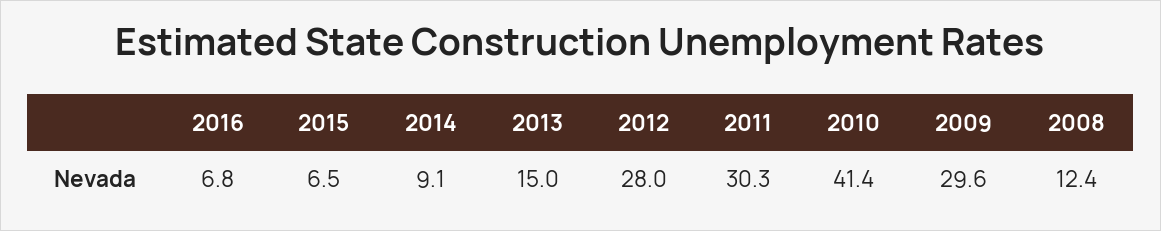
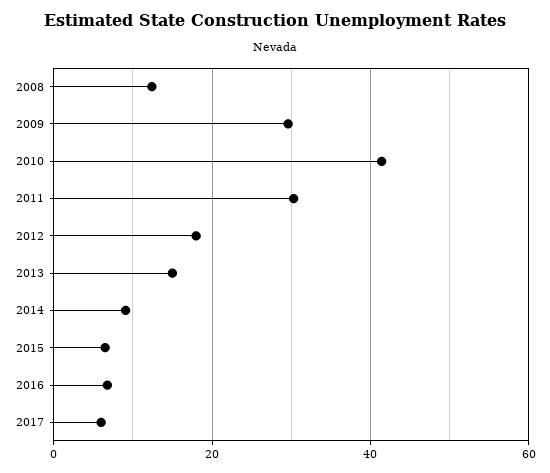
2012: 28 -> 18
2017: none -> 6

